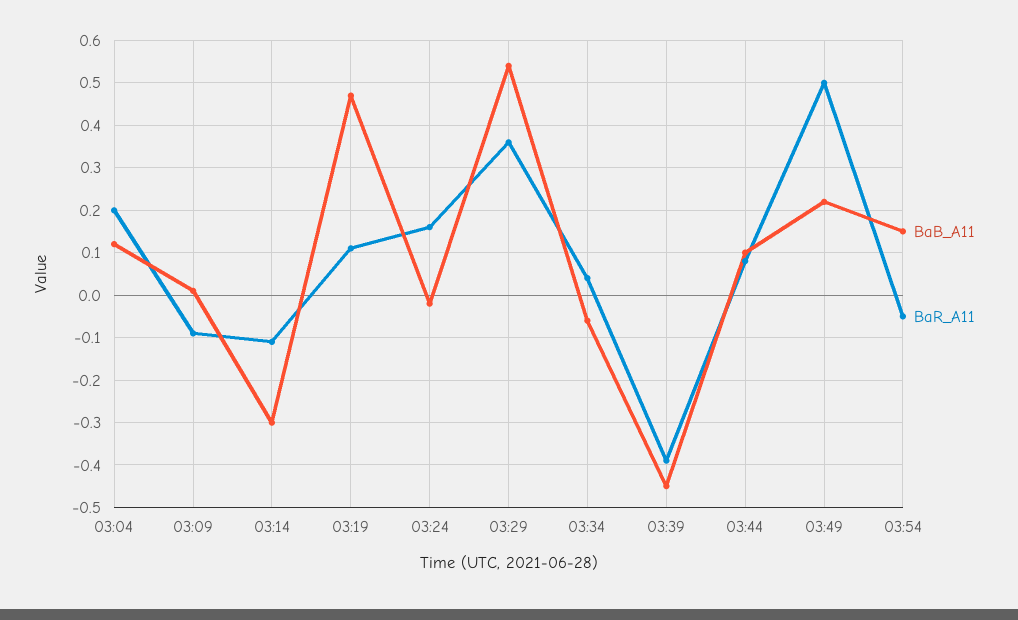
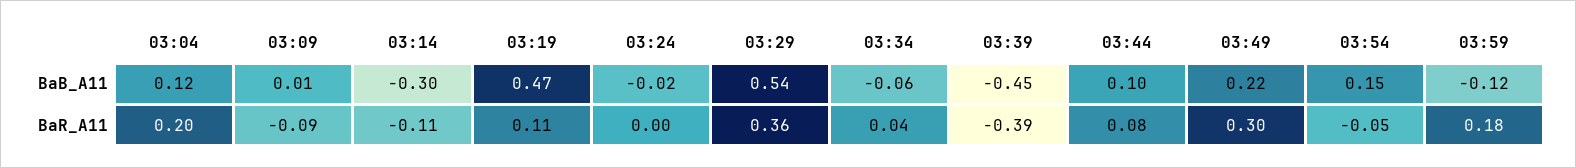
BaR_A11, 03:24: 0.15 -> 0
BaR_A11, 03:49: 0.5 -> 0.3
BaB_A11, 03:59: none -> -0.12
BaR_A11, 03:59: none -> 0.18

